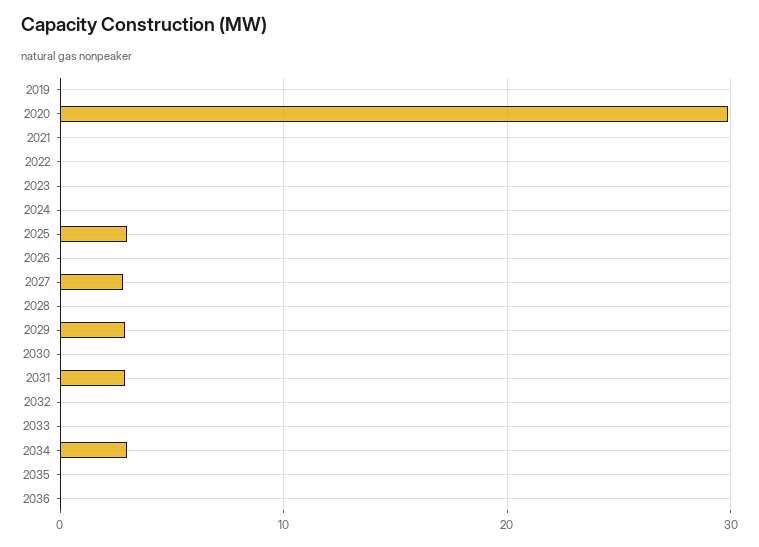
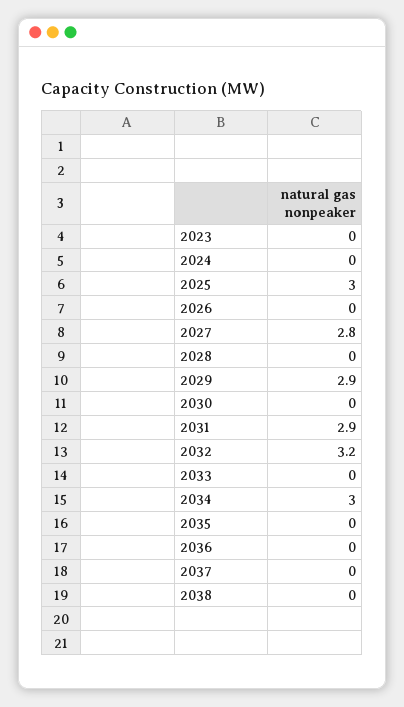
2019: 0 -> none
2020: 30 -> none
2021: 0 -> none
2022: 0 -> none
2032: 0 -> 3.2
2037: none -> 0
2038: none -> 0

